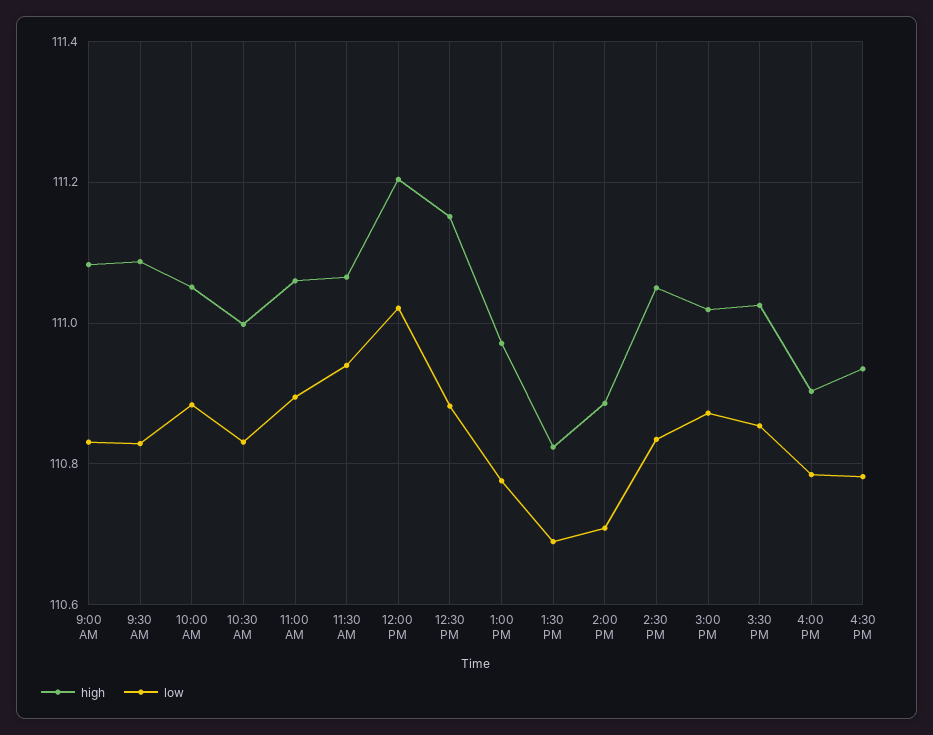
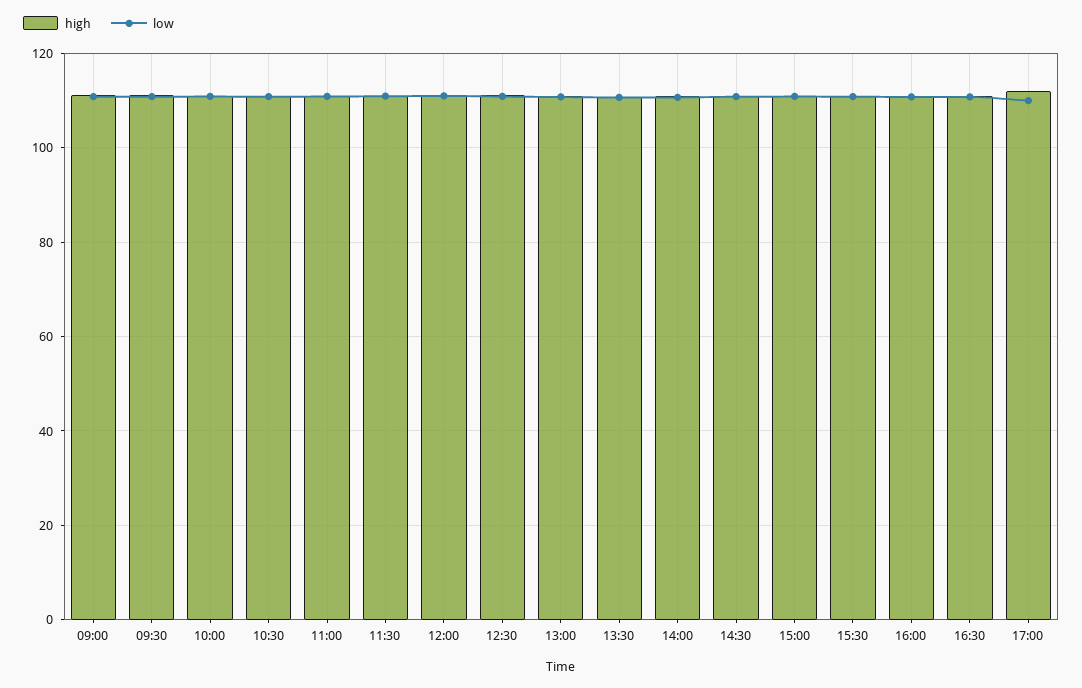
high, 17:00: none -> 112
low, 17:00: none -> 110

